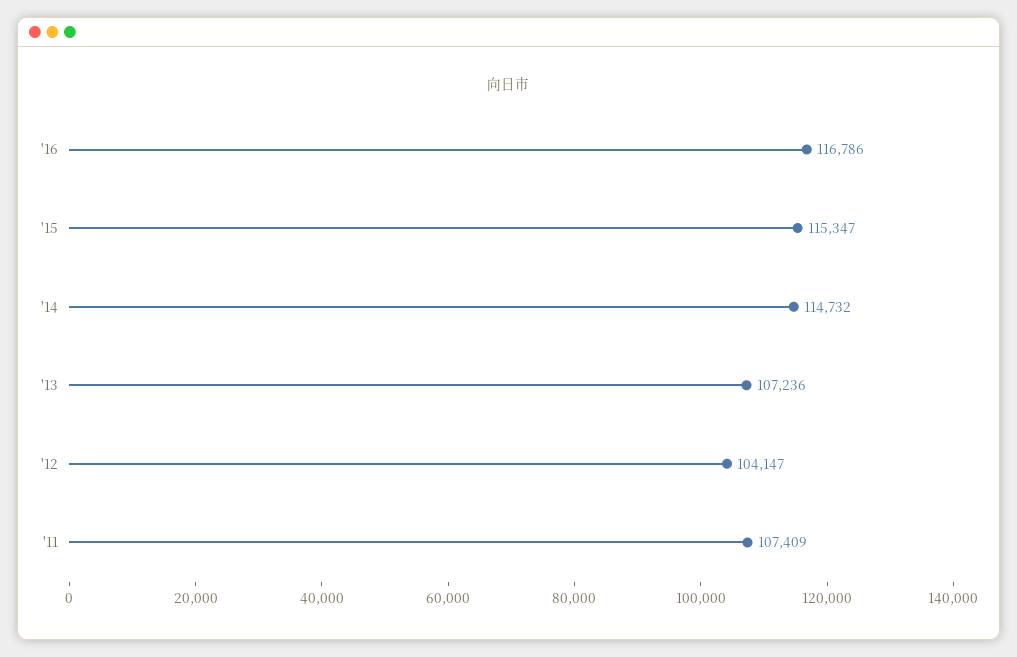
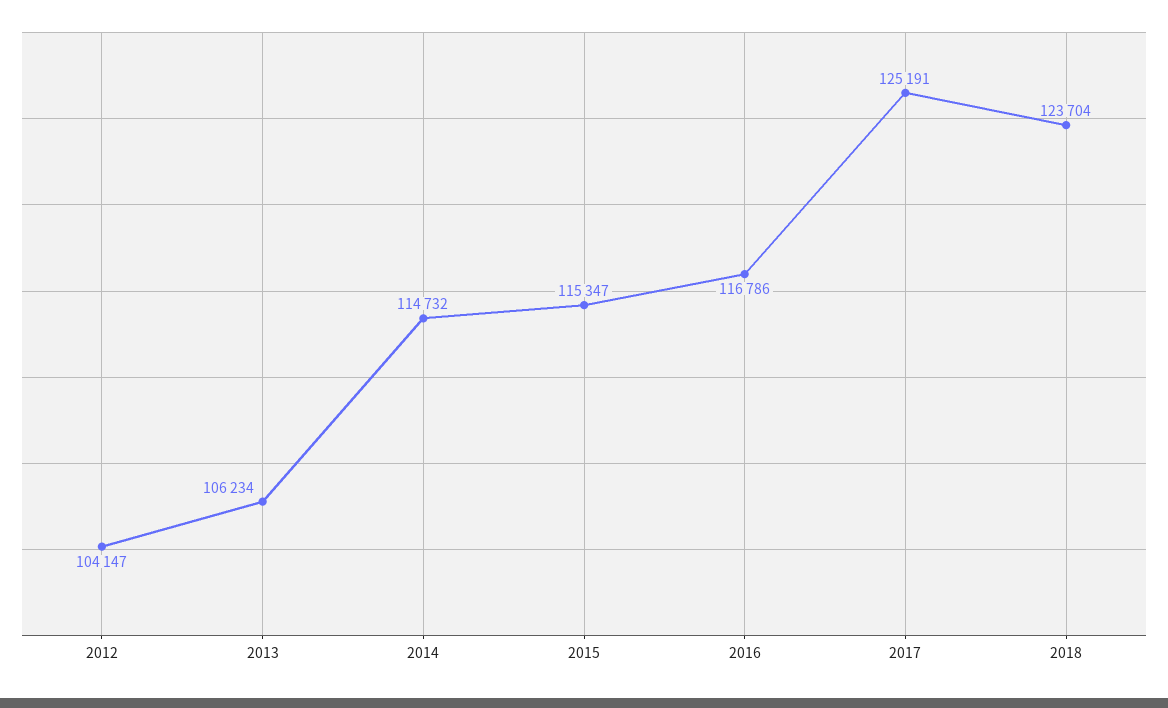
'13: 107236 -> 106234
'11: 107409 -> none
2017: none -> 125191
2018: none -> 123704

